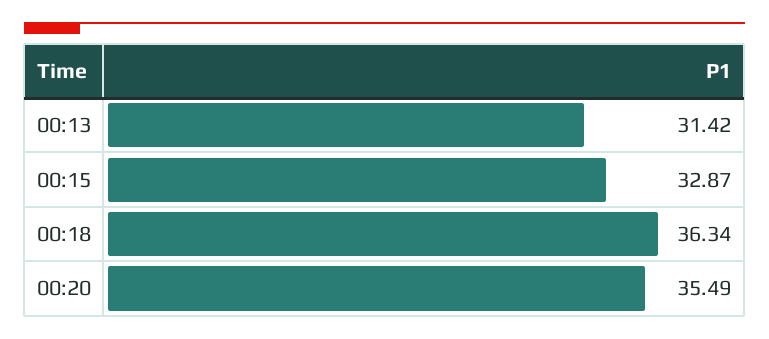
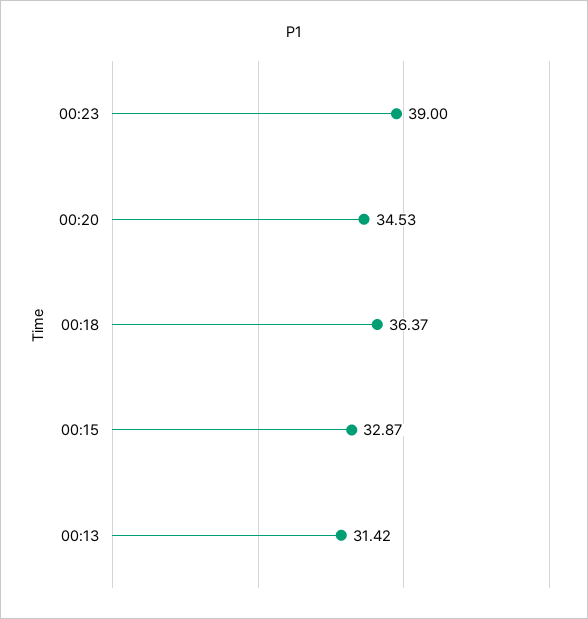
00:18: 36.34 -> 36.37
00:20: 35.49 -> 34.53
00:23: none -> 39

